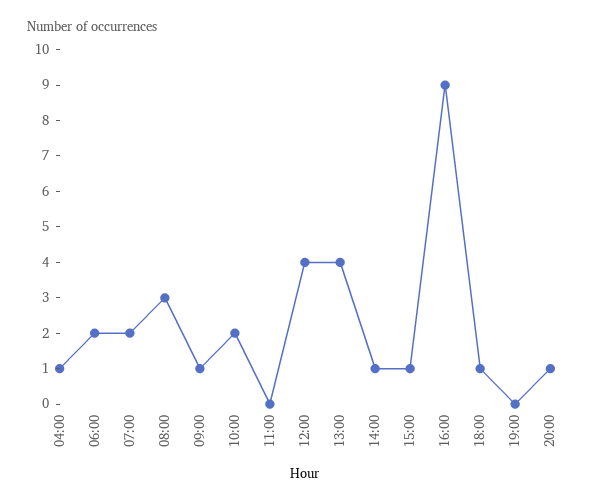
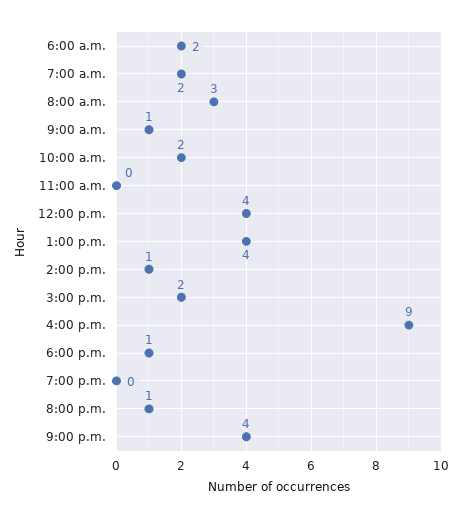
04:00: 1 -> none
15:00: 1 -> 2
9:00 p.m.: none -> 4

